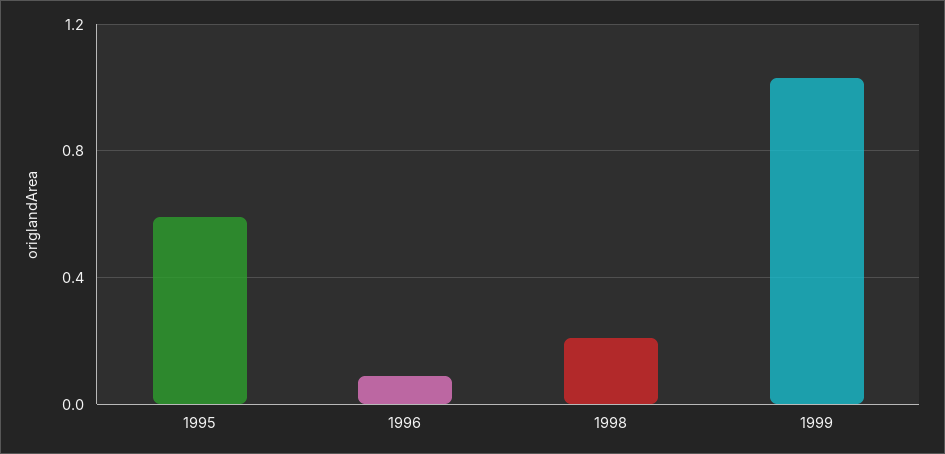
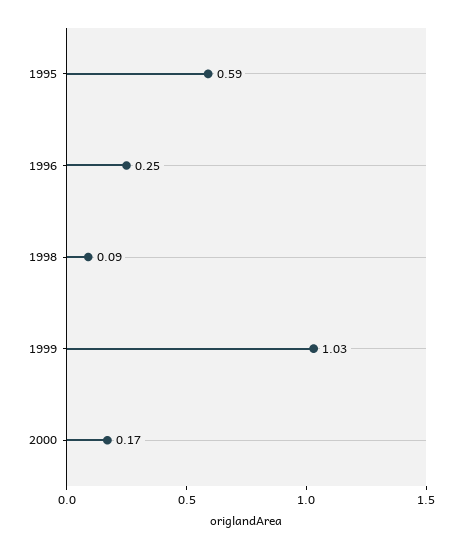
1996: 0.1 -> 0.25
1998: 0.2 -> 0.09
2000: none -> 0.17

